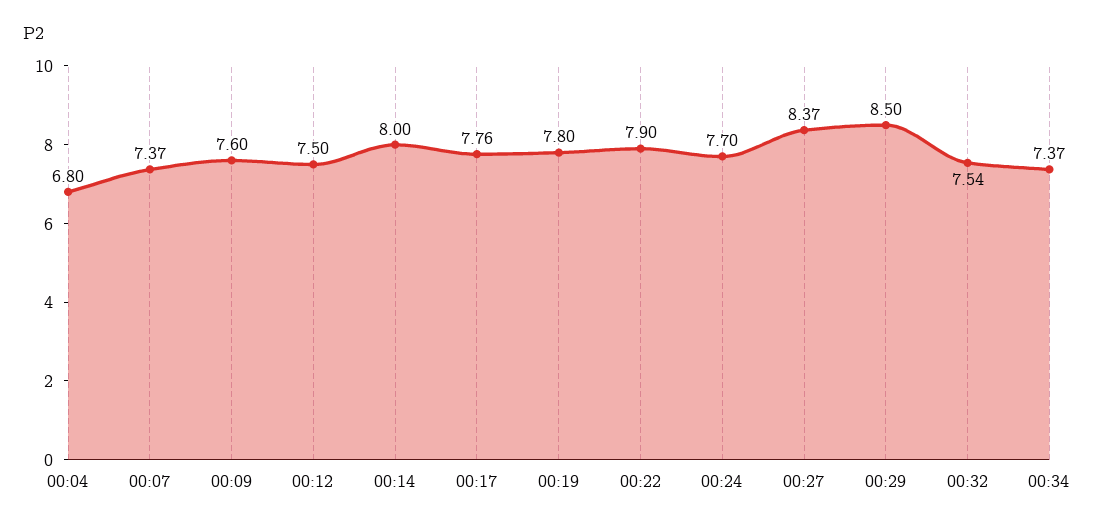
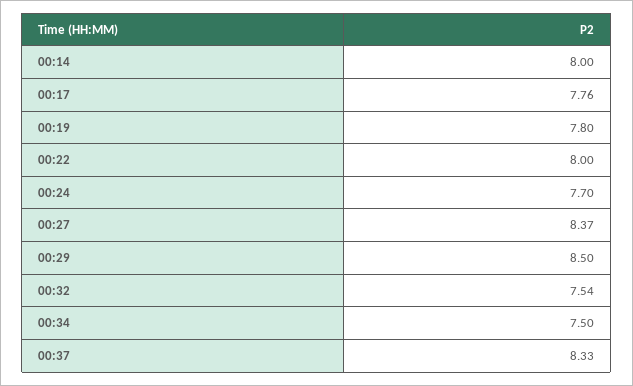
00:04: 6.8 -> none
00:07: 7.37 -> none
00:09: 7.6 -> none
00:12: 7.5 -> none
00:22: 7.9 -> 8
00:34: 7.37 -> 7.5
00:37: none -> 8.33

